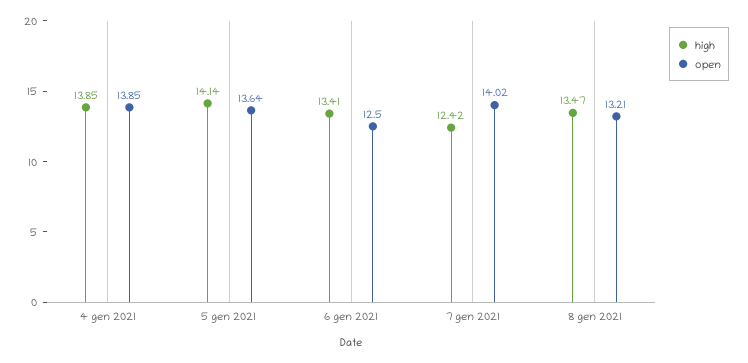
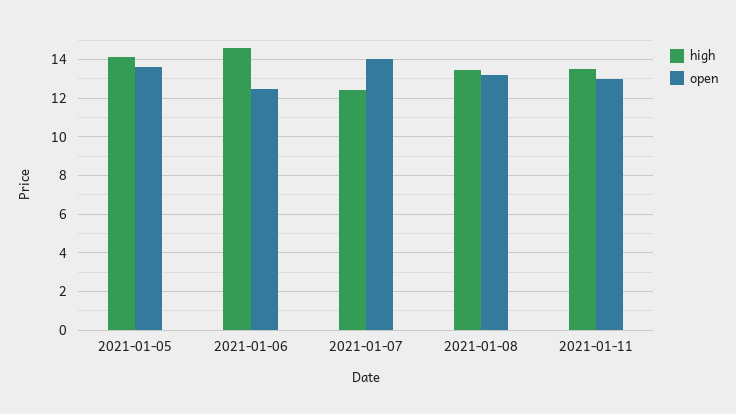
high, 4 gen 2021: 13.85 -> none
open, 4 gen 2021: 13.85 -> none
high, 6 gen 2021: 13.41 -> 14.5
high, 2021-01-11: none -> 13.5
open, 2021-01-11: none -> 13

